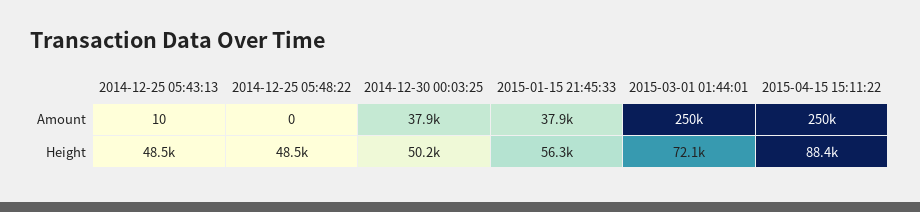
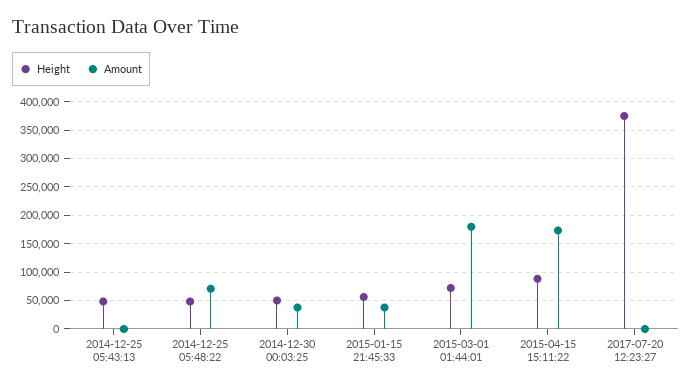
Amount, 2014-12-25 05:48:22: 0 -> 75000
Amount, 2015-03-01 01:44:01: 250000 -> 175000
Amount, 2015-04-15 15:11:22: 250000 -> 175000
Height, 2017-07-20 12:23:27: none -> 375000
Amount, 2017-07-20 12:23:27: none -> 0

